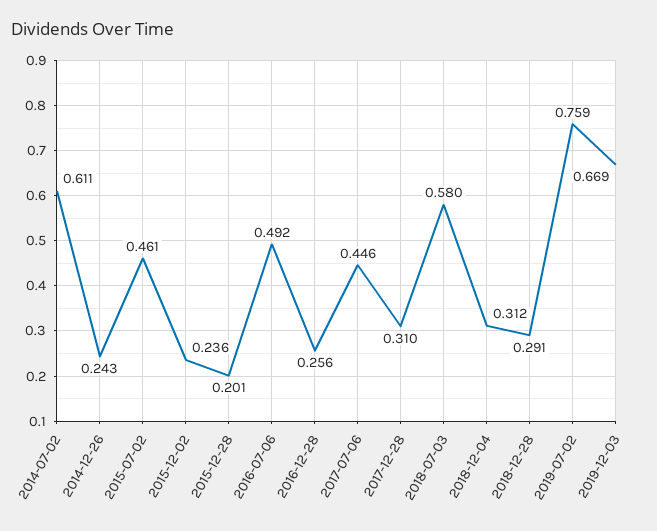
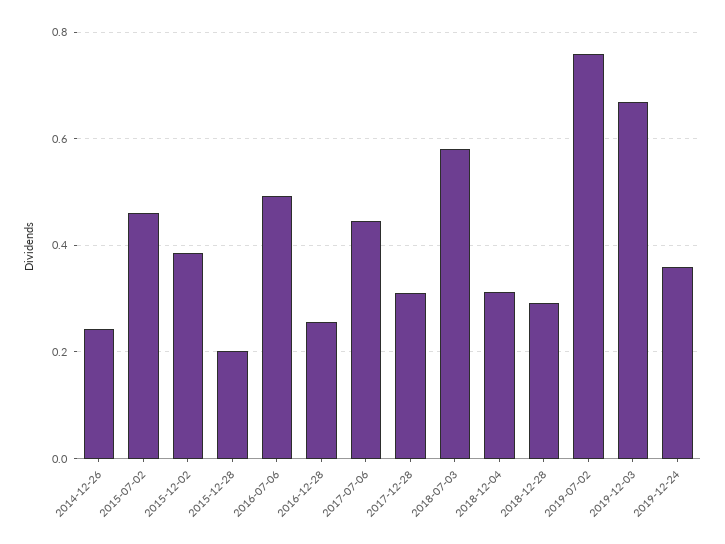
2014-07-02: 0.611 -> none
2015-12-02: 0.236 -> 0.38
2019-12-24: none -> 0.36

